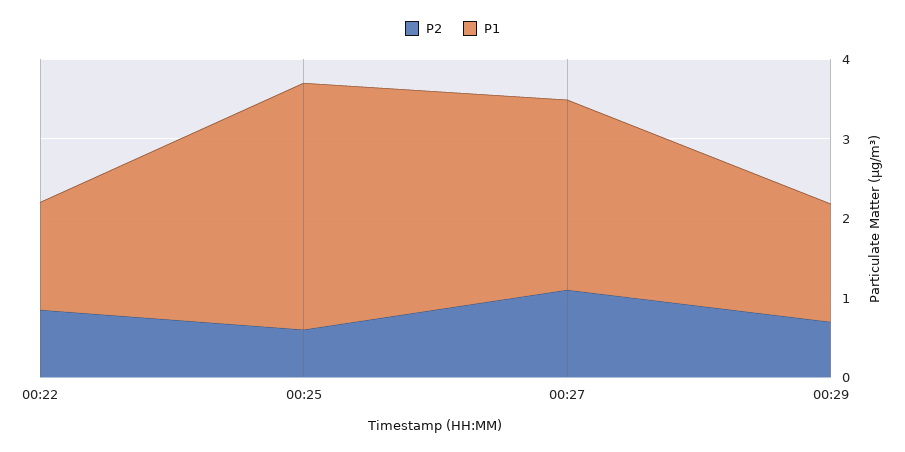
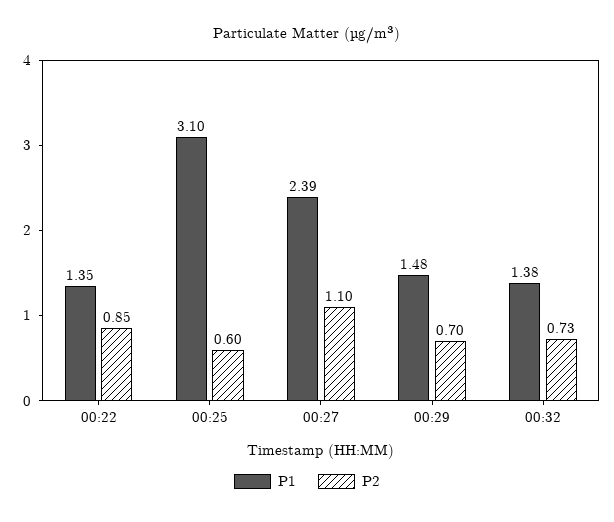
P1, 00:32: none -> 1.38
P2, 00:32: none -> 0.73

